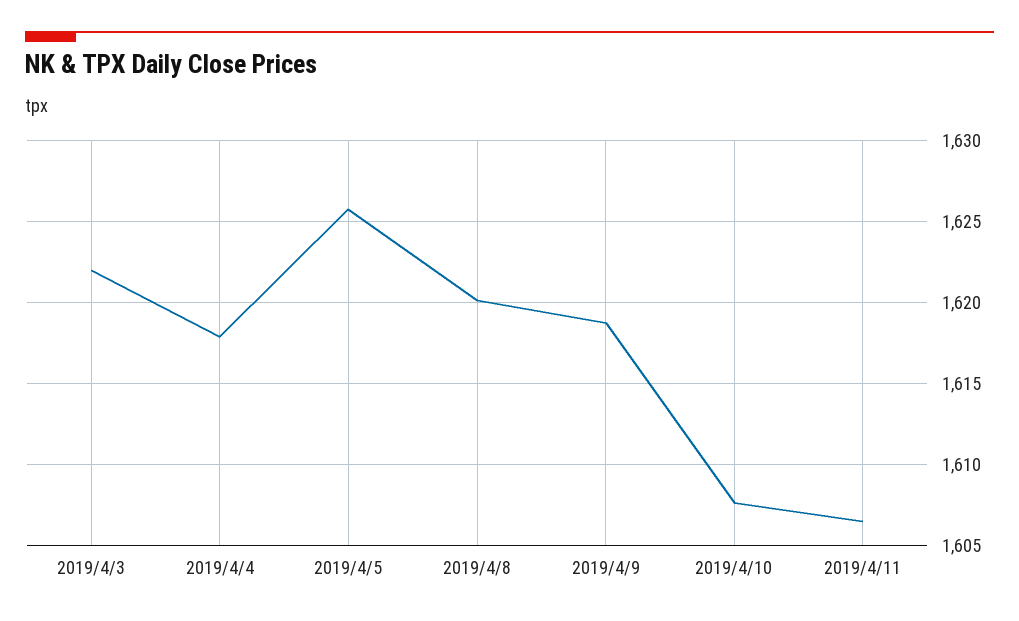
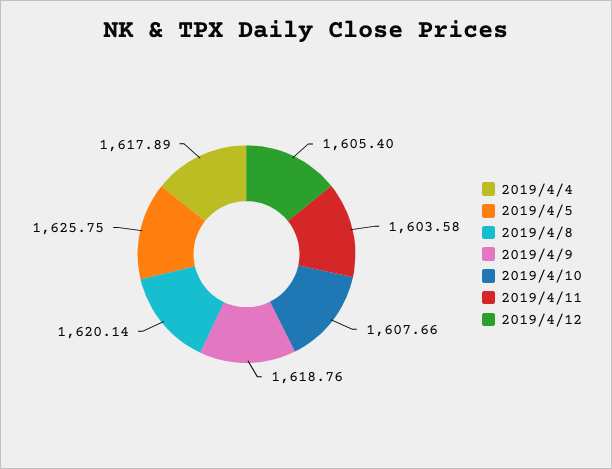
2019/4/3: 1622 -> none
2019/4/11: 1606.5 -> 1603.58
2019/4/12: none -> 1605.4

